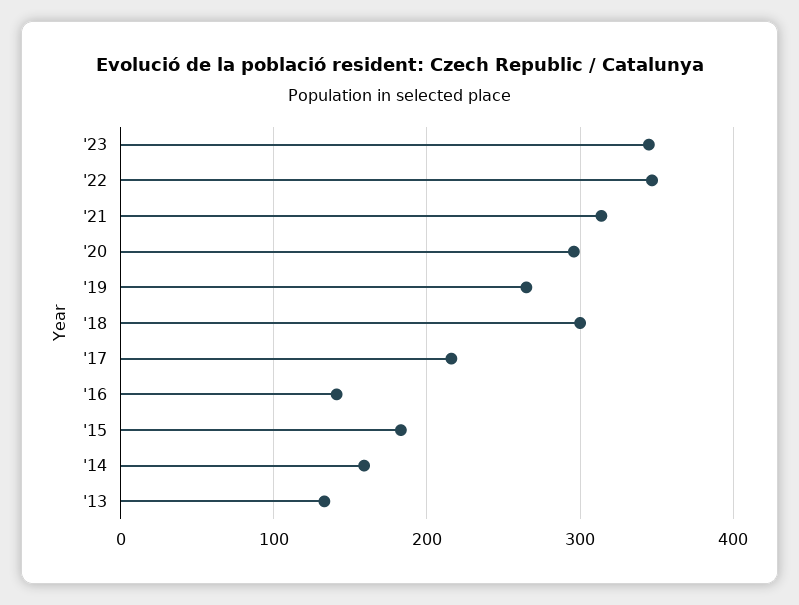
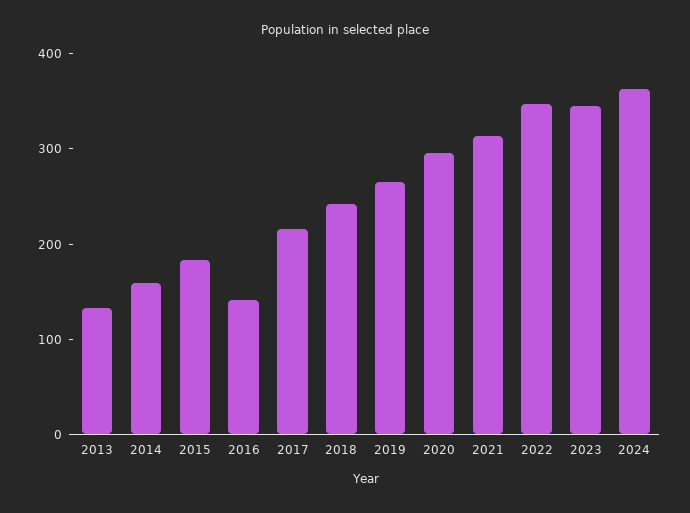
'18: 300 -> 240
2024: none -> 360

